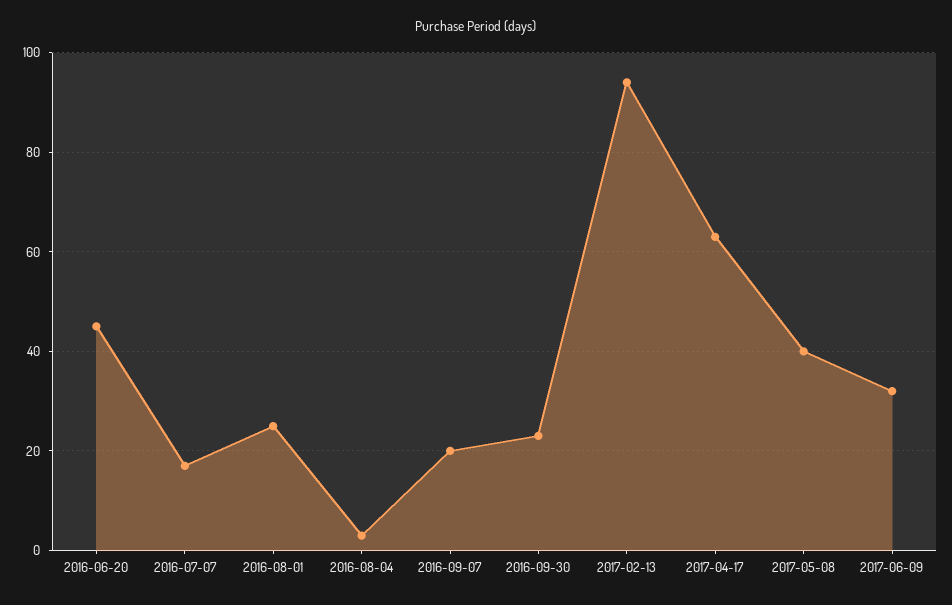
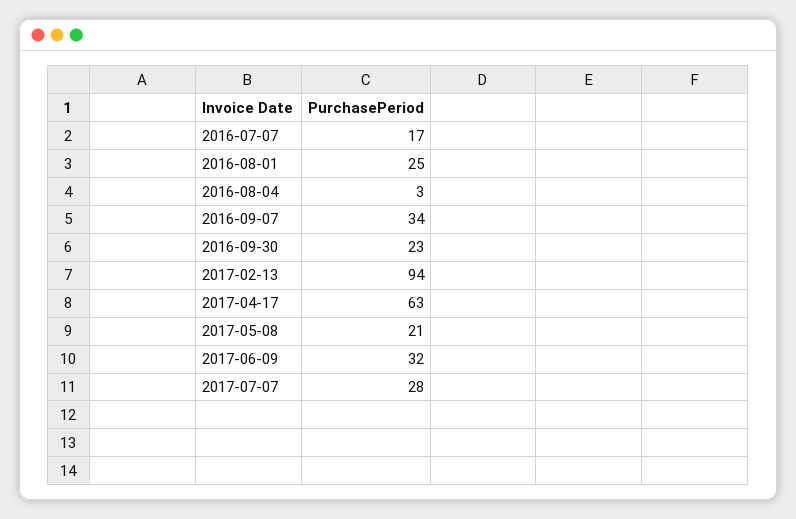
2016-06-20: 45 -> none
2016-09-07: 20 -> 34
2017-05-08: 40 -> 21
2017-07-07: none -> 28

